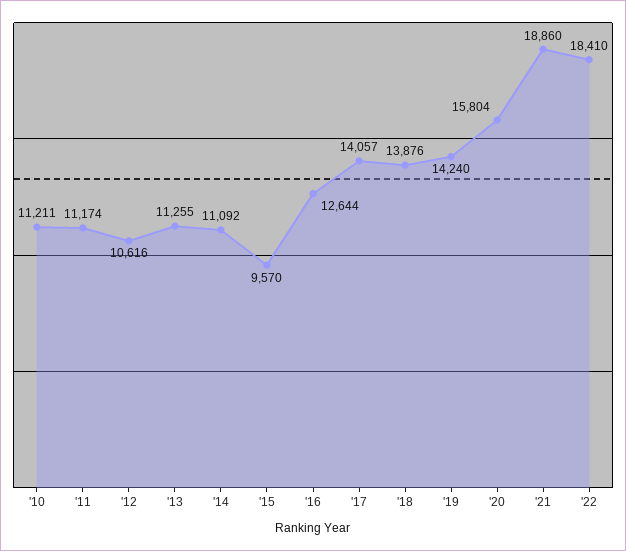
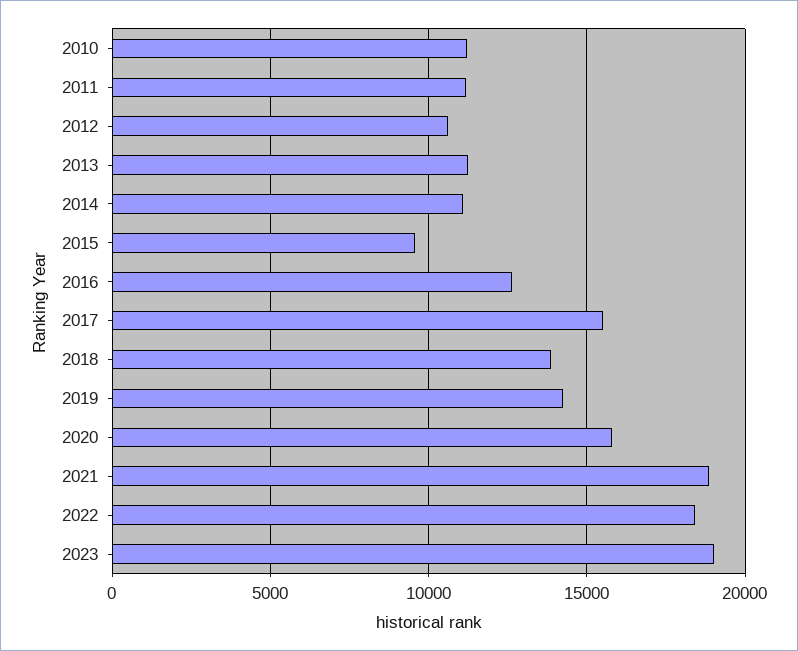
'17: 14057 -> 15500
2023: none -> 19000

